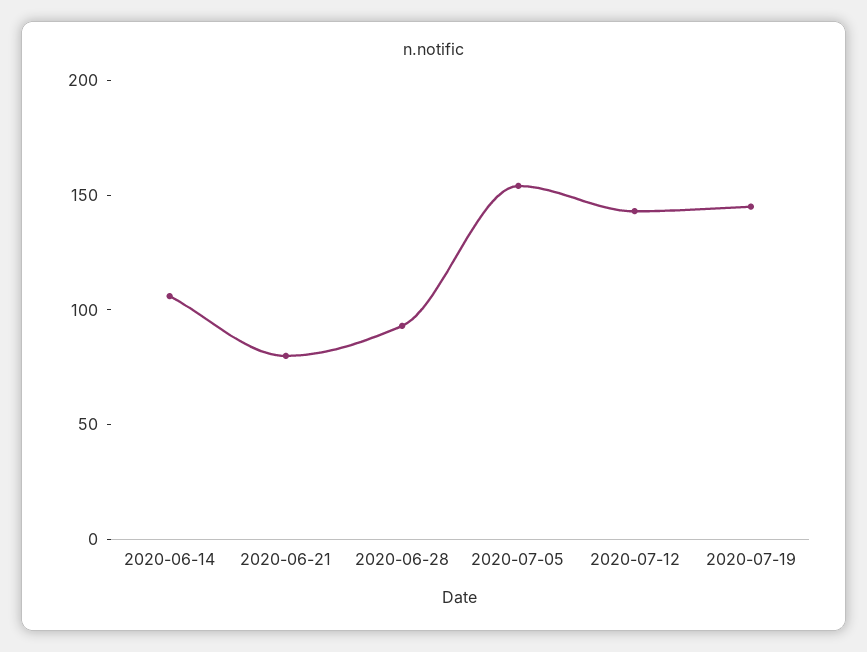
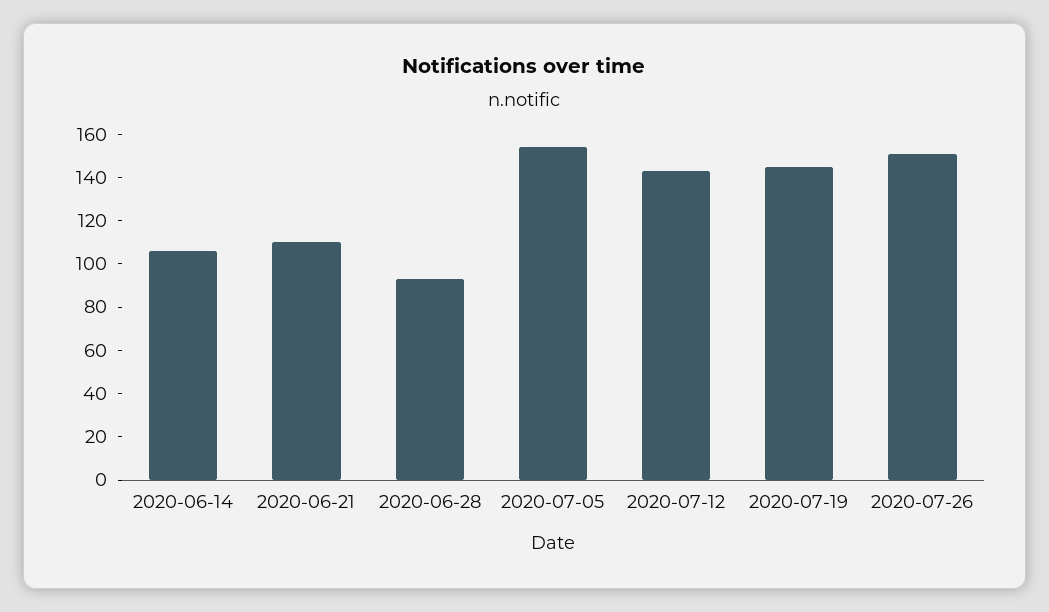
2020-06-21: 80 -> 110
2020-07-26: none -> 150

